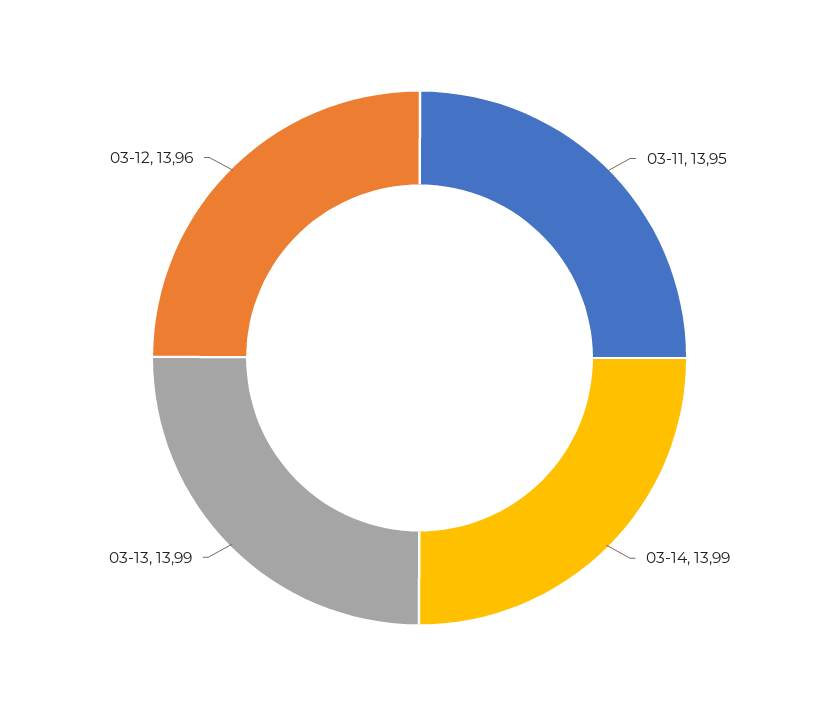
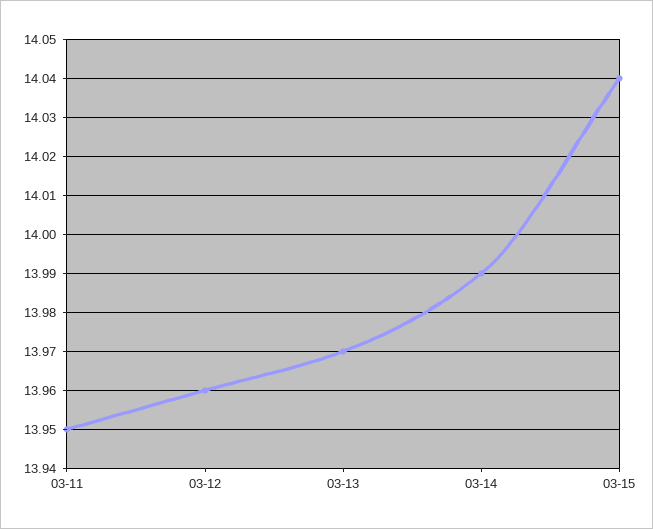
03-13: 13.99 -> 13.97
03-15: none -> 14.04

